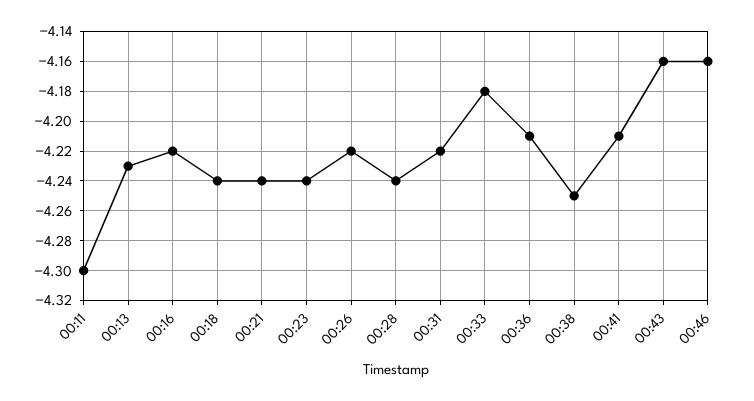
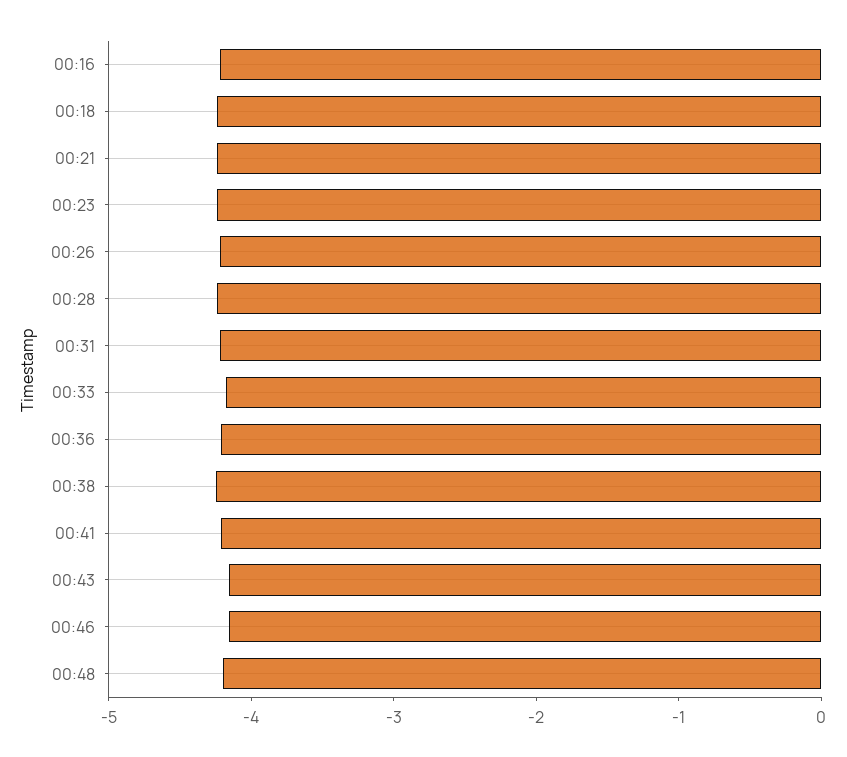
00:11: -4.3 -> none
00:13: -4.23 -> none
00:48: none -> -4.2

